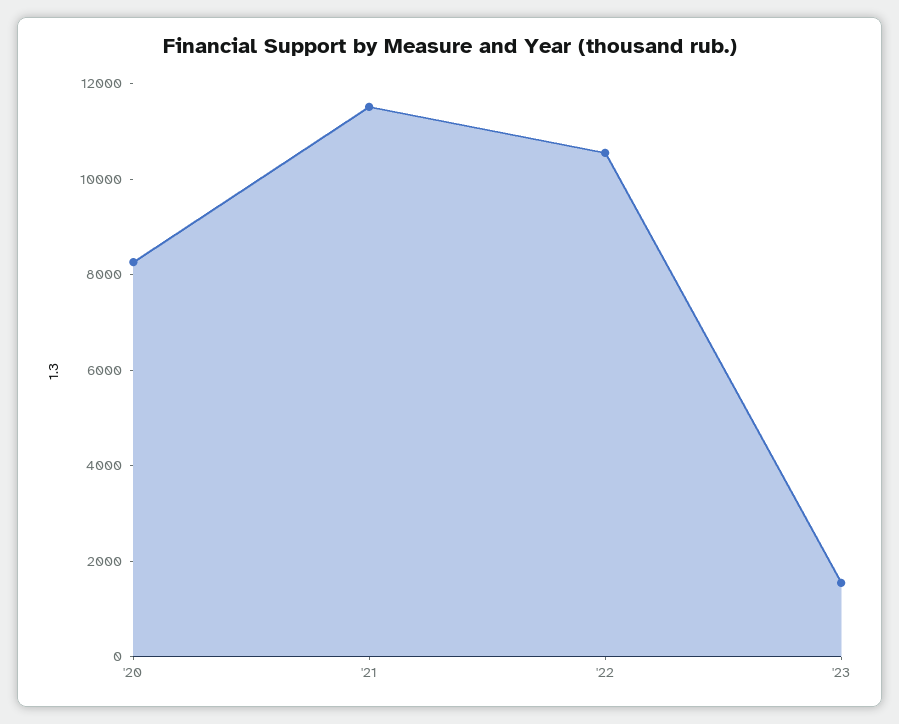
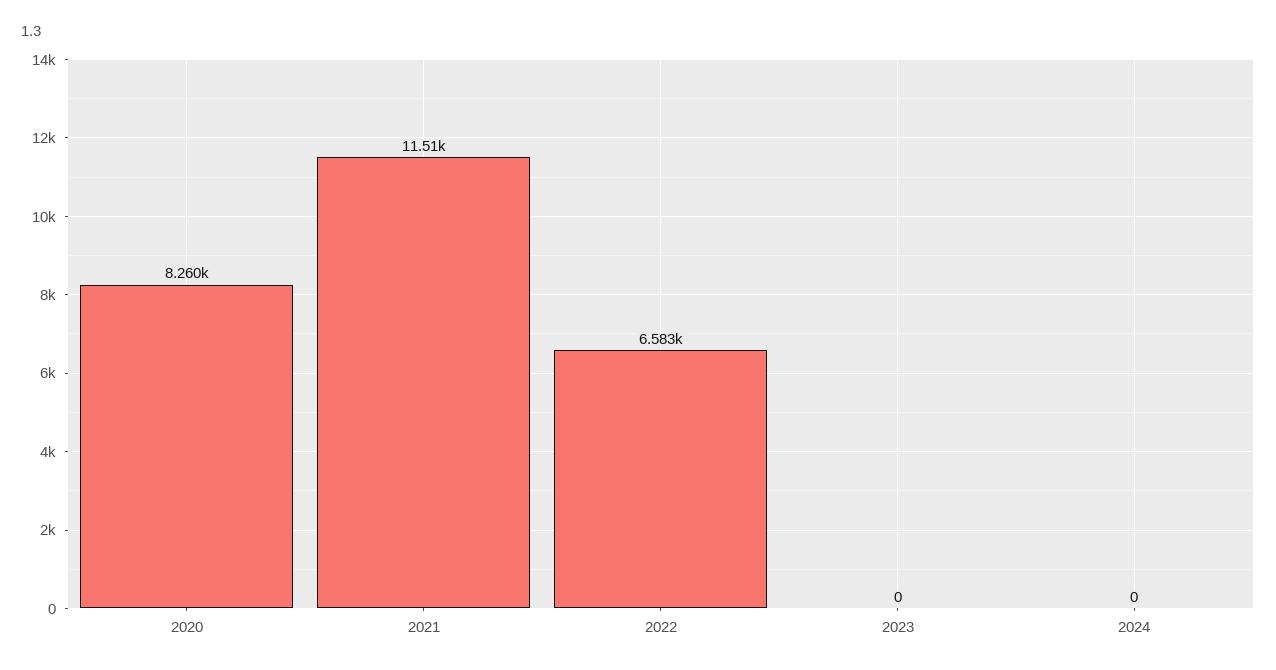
'22: 10500 -> 6583
'23: 1500 -> 0
2024: none -> 0

